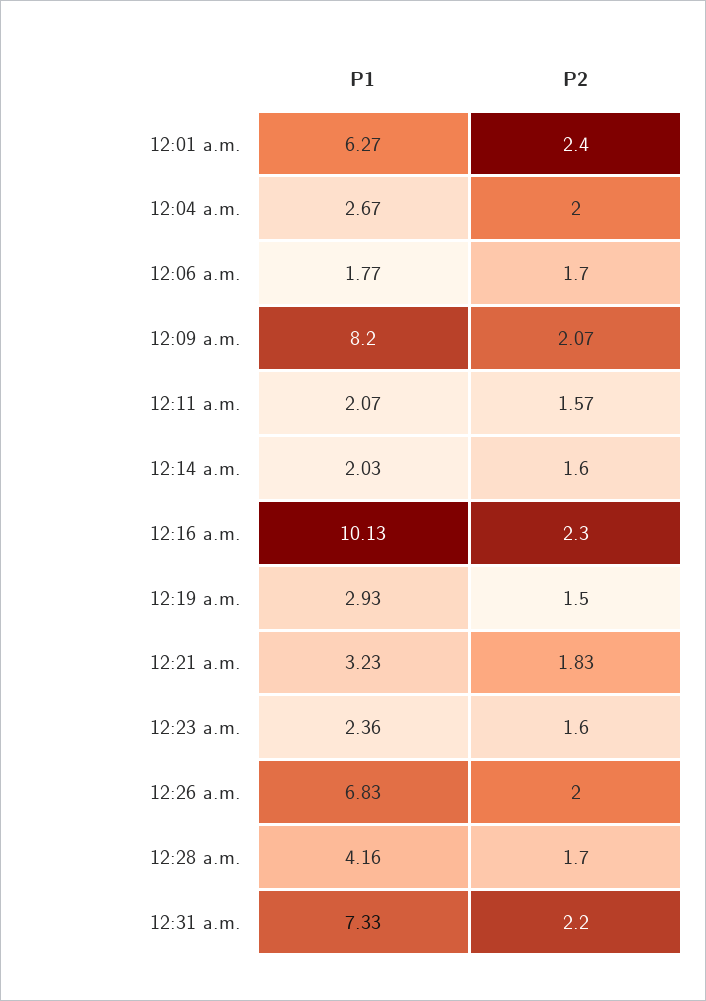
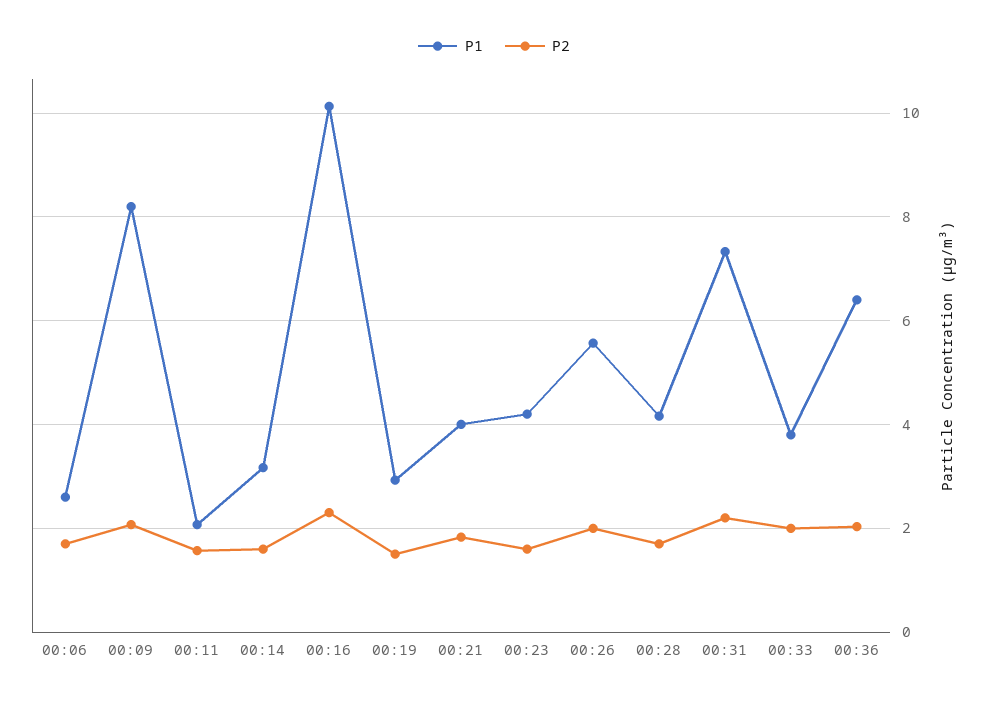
P1, 12:01 a.m.: 6.27 -> none
P2, 12:01 a.m.: 2.4 -> none
P1, 12:04 a.m.: 2.67 -> none
P2, 12:04 a.m.: 2 -> none
P1, 12:06 a.m.: 1.77 -> 2.6
P1, 12:14 a.m.: 2.03 -> 3.2
P1, 12:21 a.m.: 3.23 -> 4
P1, 12:23 a.m.: 2.36 -> 4.2
P1, 12:26 a.m.: 6.83 -> 5.6
P1, 00:33: none -> 3.8
P2, 00:33: none -> 2
P1, 00:36: none -> 6.4
P2, 00:36: none -> 2

